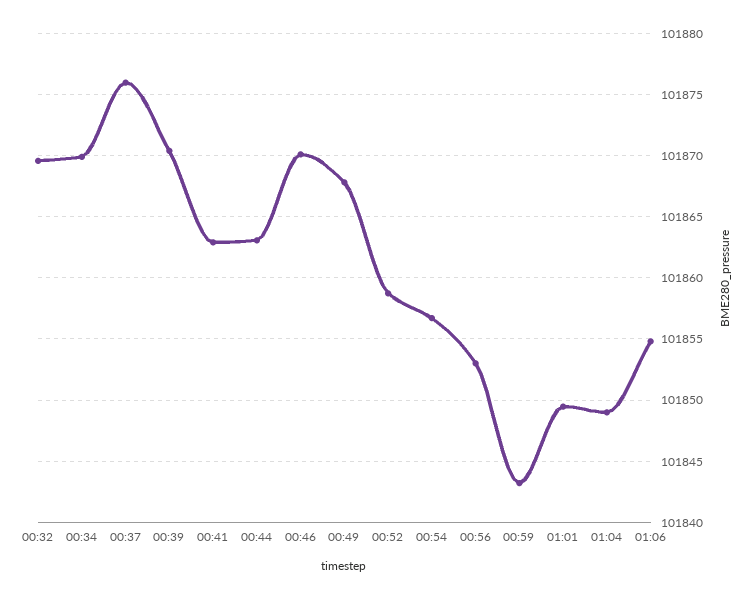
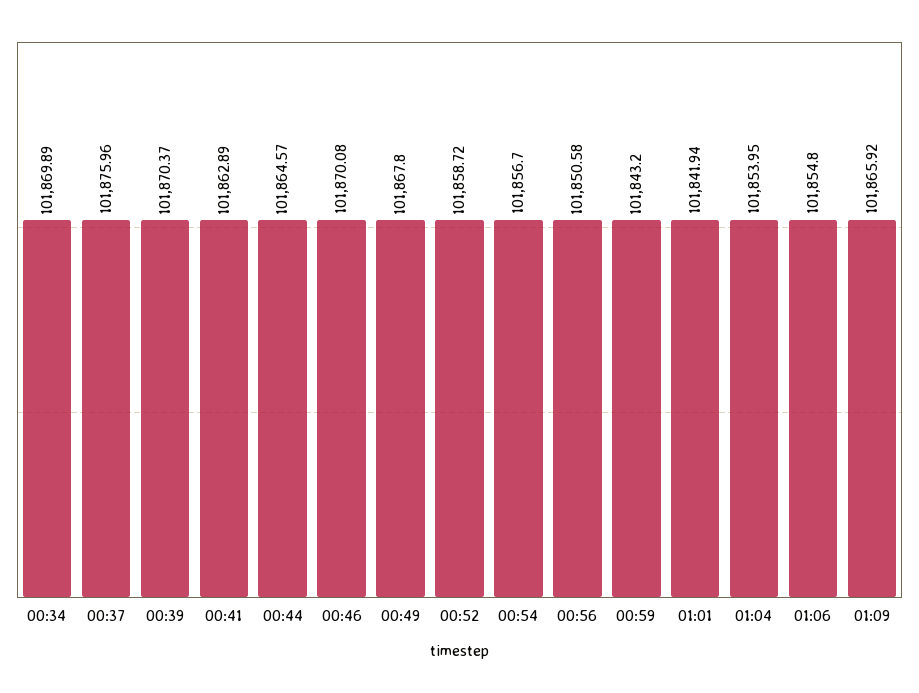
00:32: 101869.5 -> none
00:44: 101863 -> 101864.57
00:56: 101853 -> 101850.58
01:01: 101849.5 -> 101841.94
01:04: 101849 -> 101853.95
01:09: none -> 101865.92

